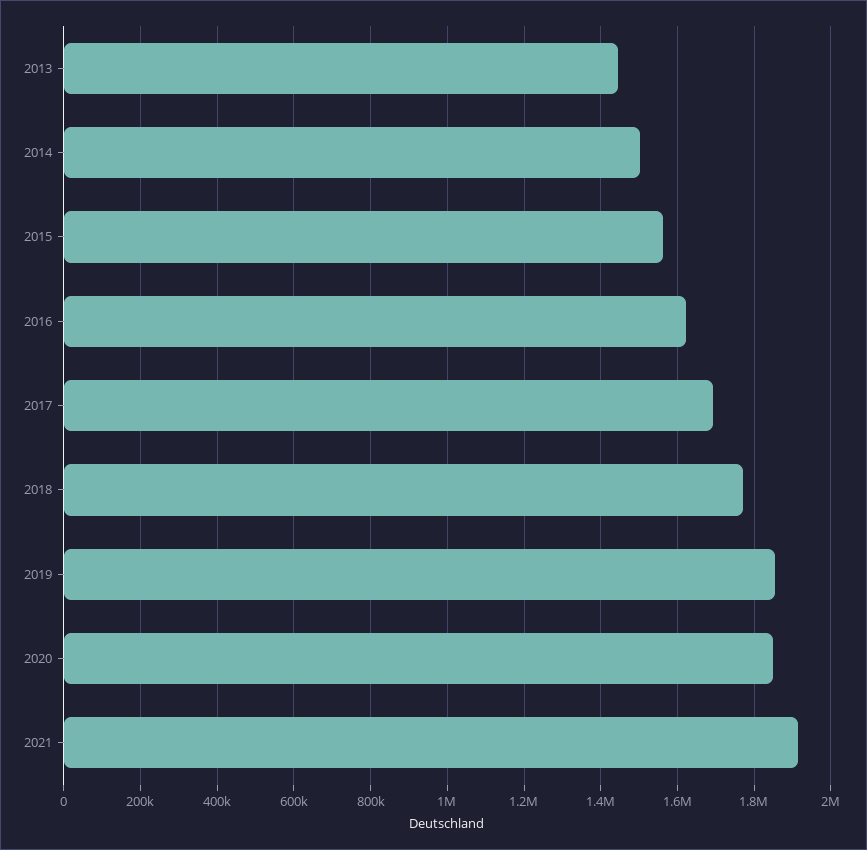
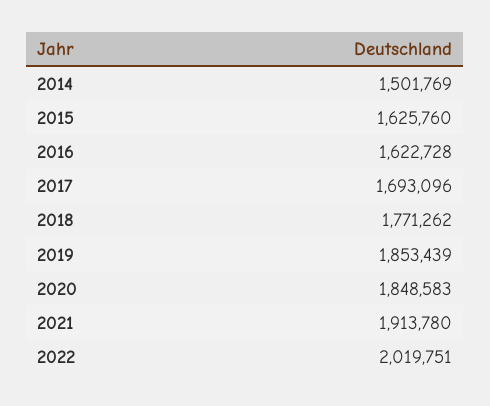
2013: 1440000 -> none
2015: 1560000 -> 1625760
2022: none -> 2019751

